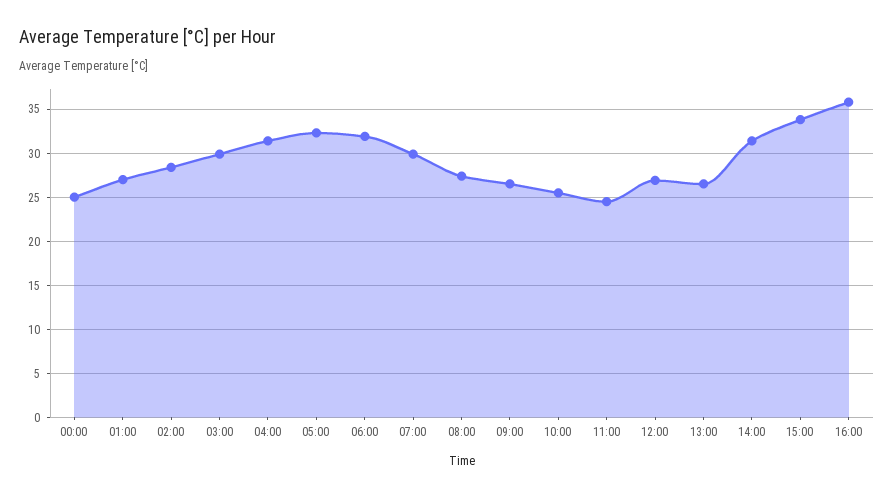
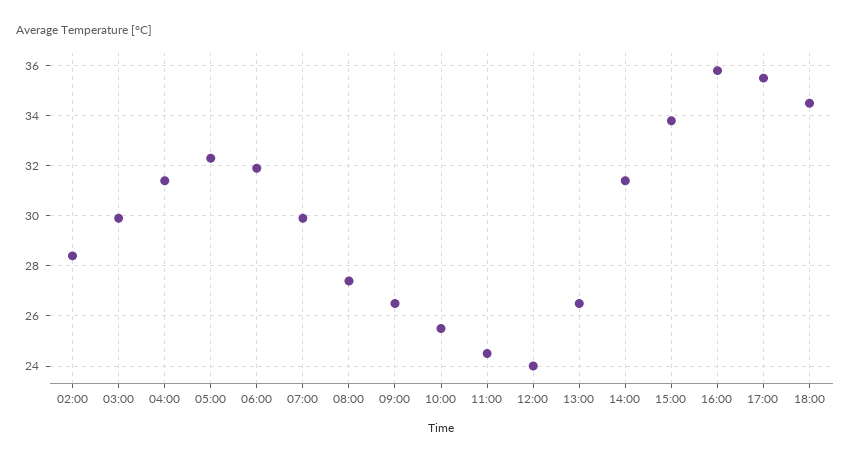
00:00: 25 -> none
01:00: 27 -> none
12:00: 27 -> 24
17:00: none -> 35.5
18:00: none -> 34.5

